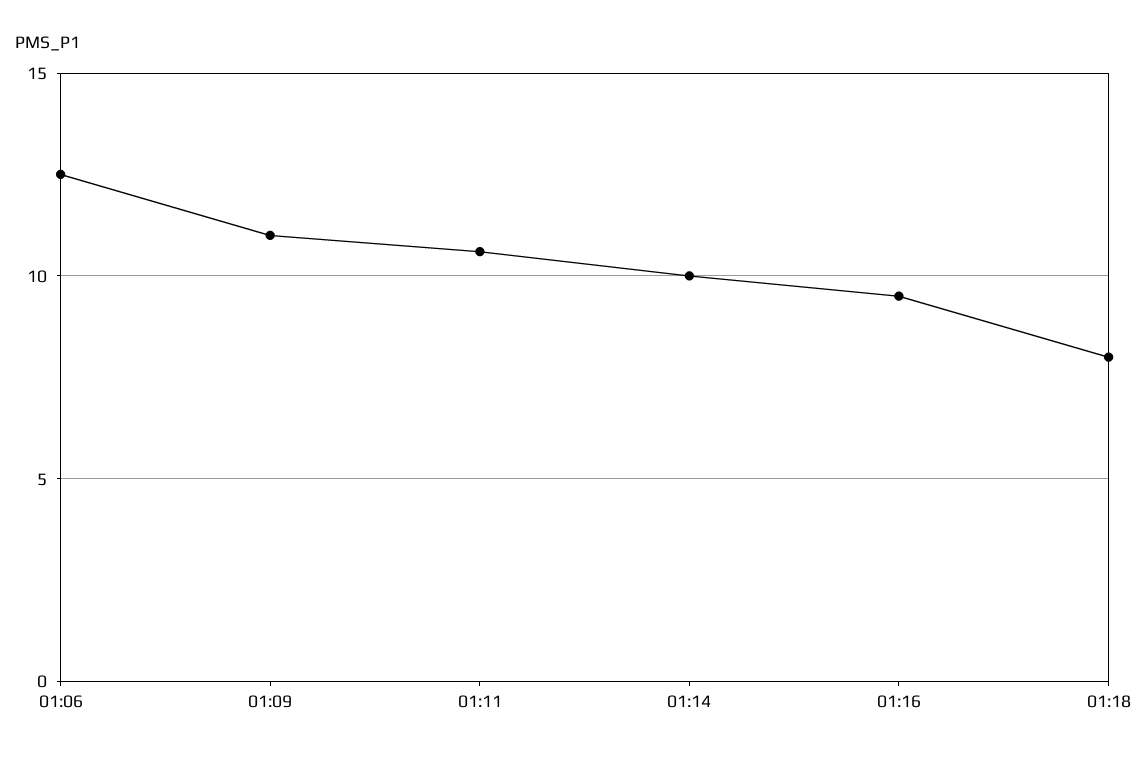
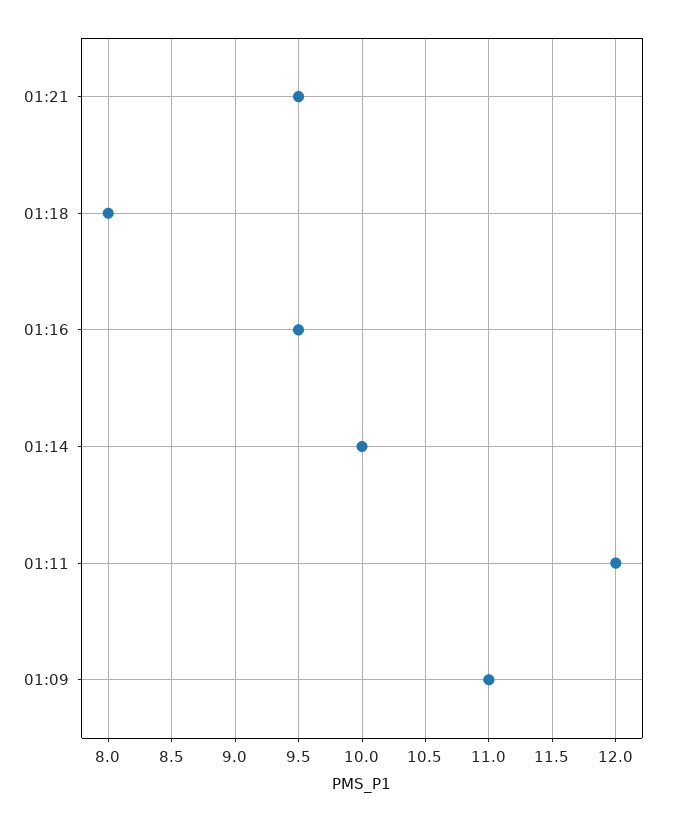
01:06: 12.5 -> none
01:11: 10.5 -> 12
01:21: none -> 9.5

